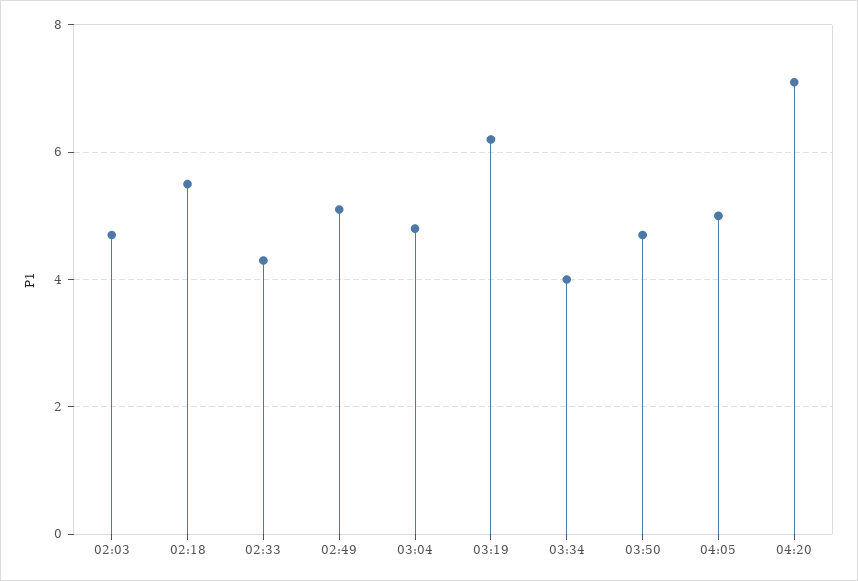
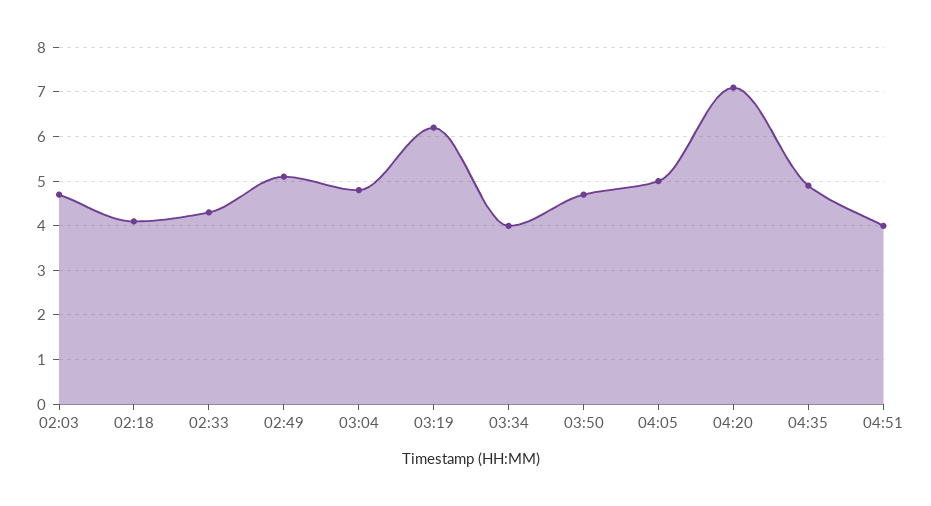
02:18: 5.5 -> 4
04:35: none -> 5
04:51: none -> 4

